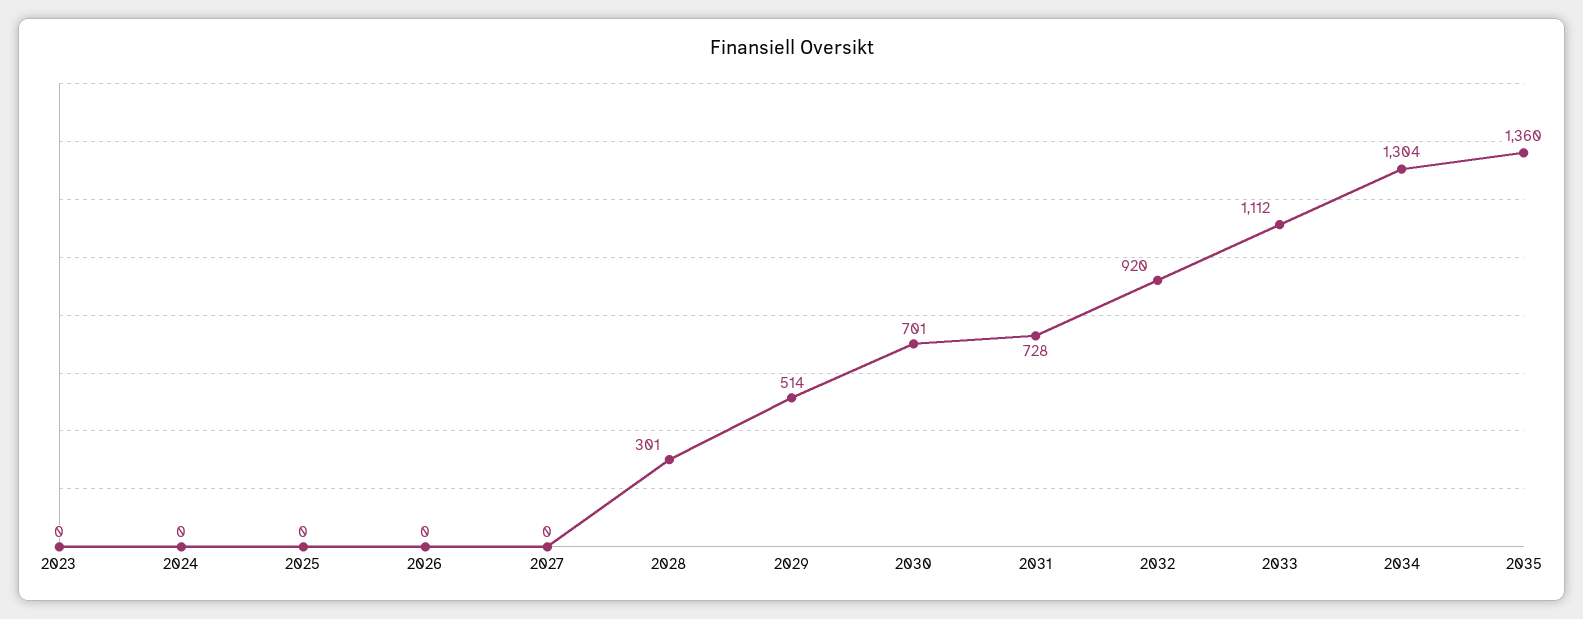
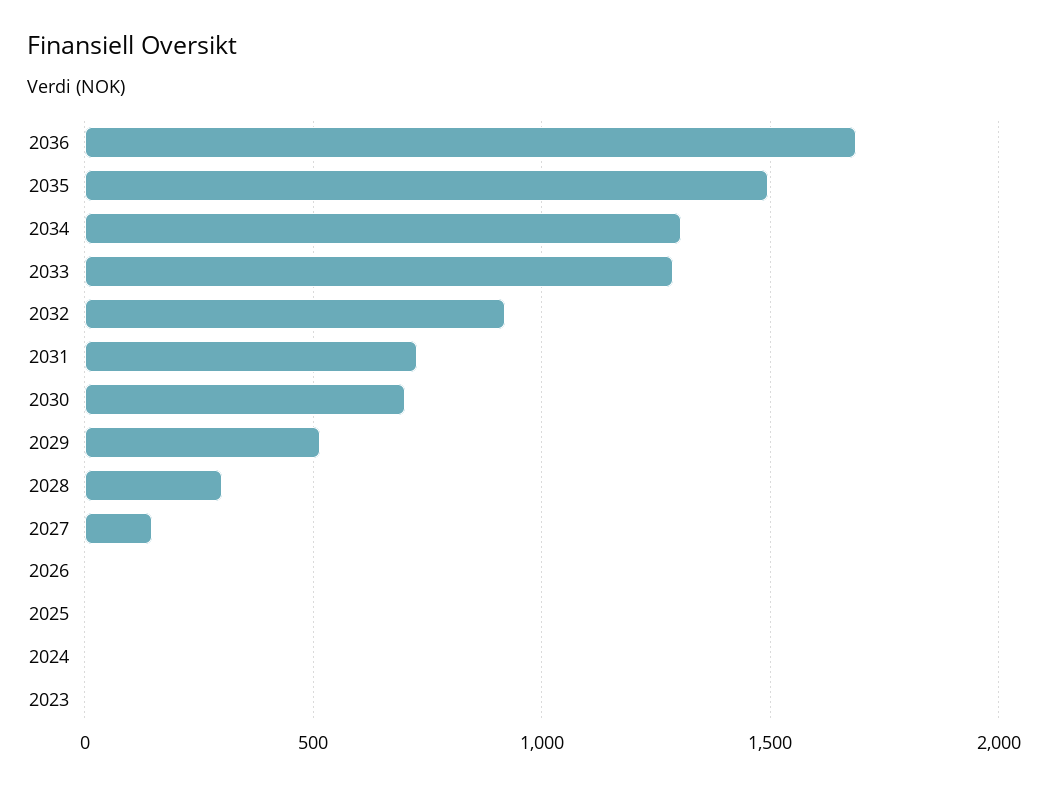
2027: 0 -> 150
2033: 1112 -> 1300
2035: 1360 -> 1500
2036: none -> 1700

